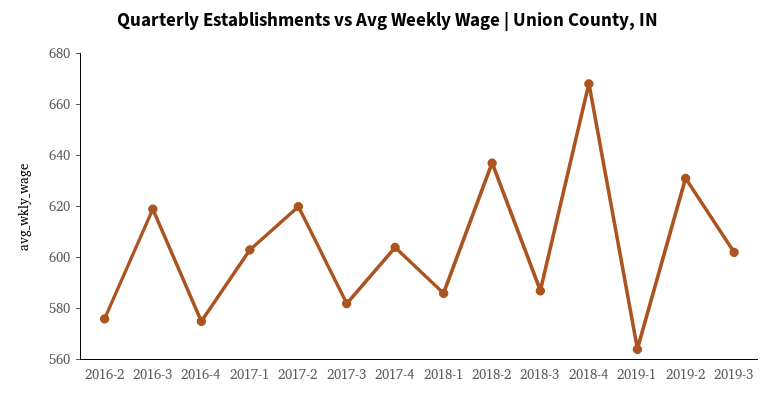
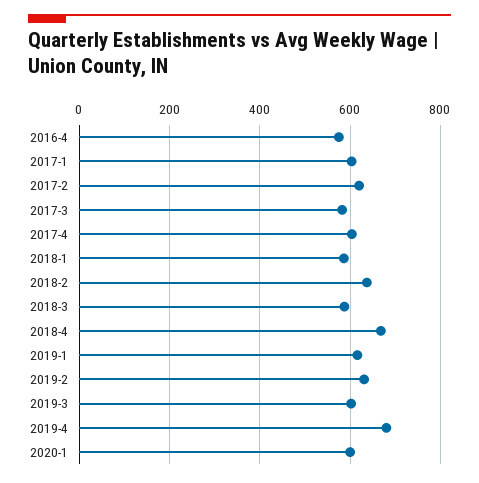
2016-2: 575 -> none
2016-3: 620 -> none
2019-1: 565 -> 620
2019-4: none -> 680
2020-1: none -> 600

